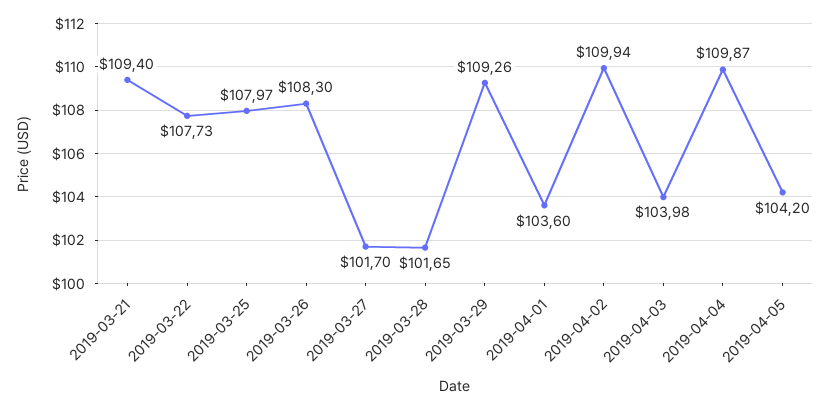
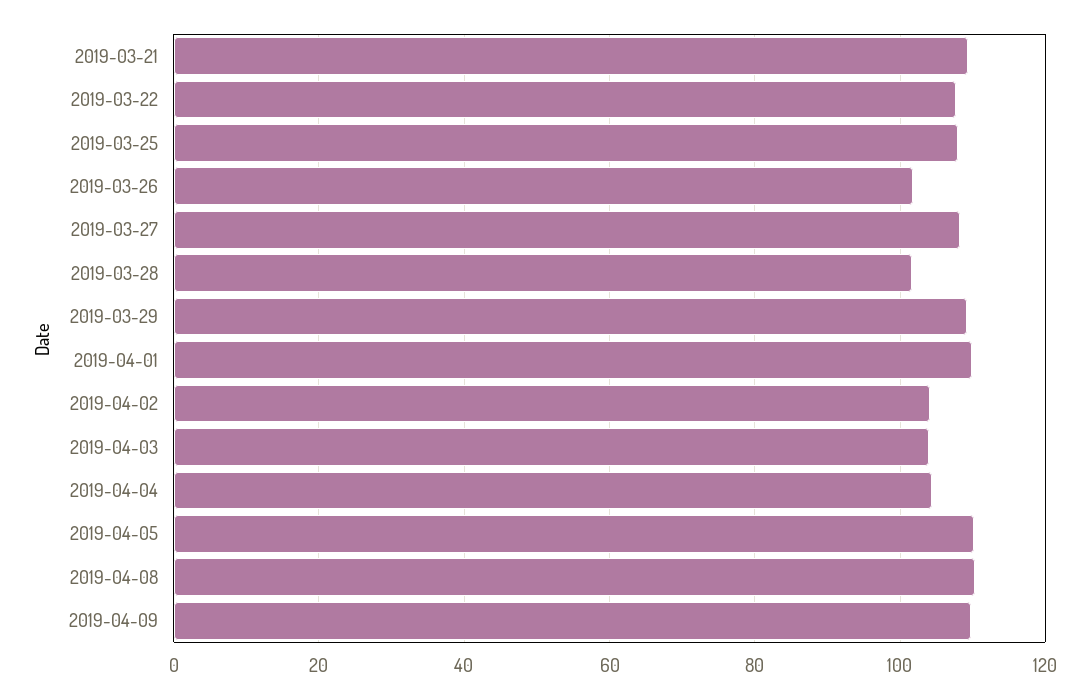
2019-03-26: 108.3 -> 102
2019-03-27: 101.7 -> 108
2019-04-01: 103.6 -> 110
2019-04-02: 109.94 -> 104
2019-04-04: 109.87 -> 104
2019-04-05: 104.2 -> 110
2019-04-08: none -> 110
2019-04-09: none -> 110

